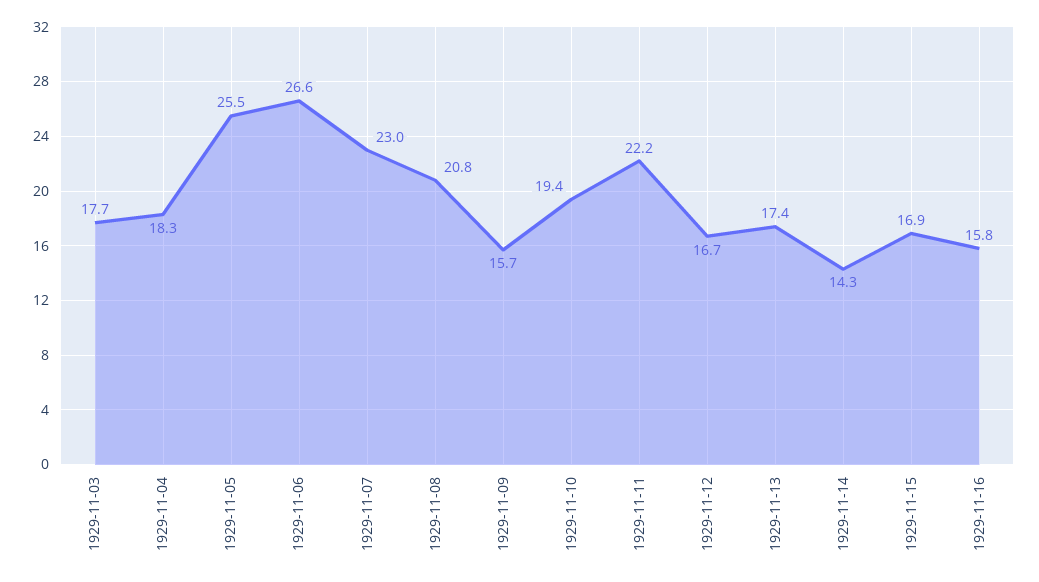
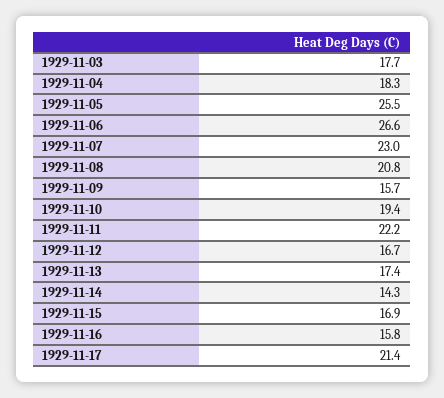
1929-11-17: none -> 21.4

